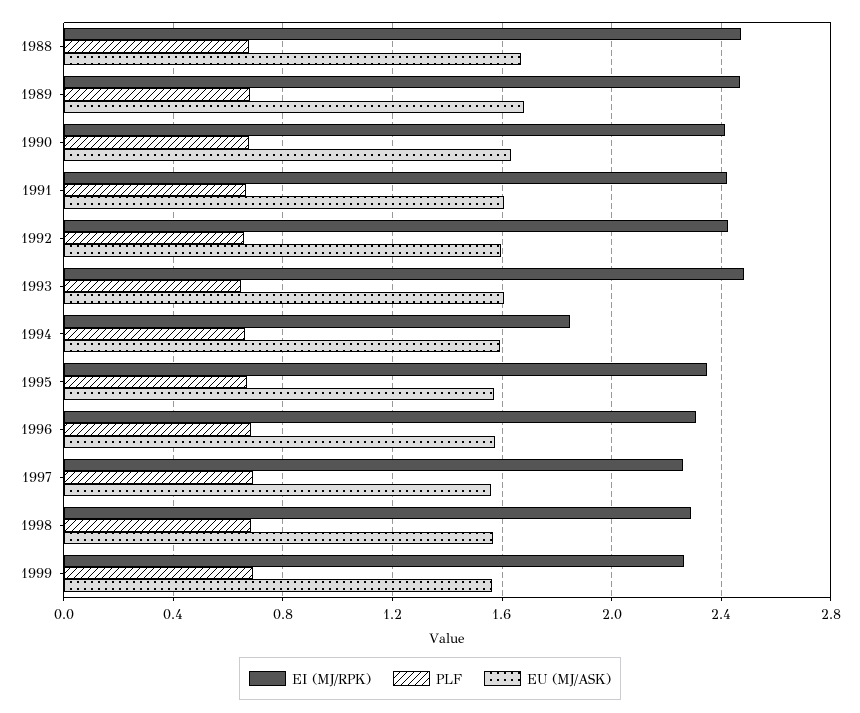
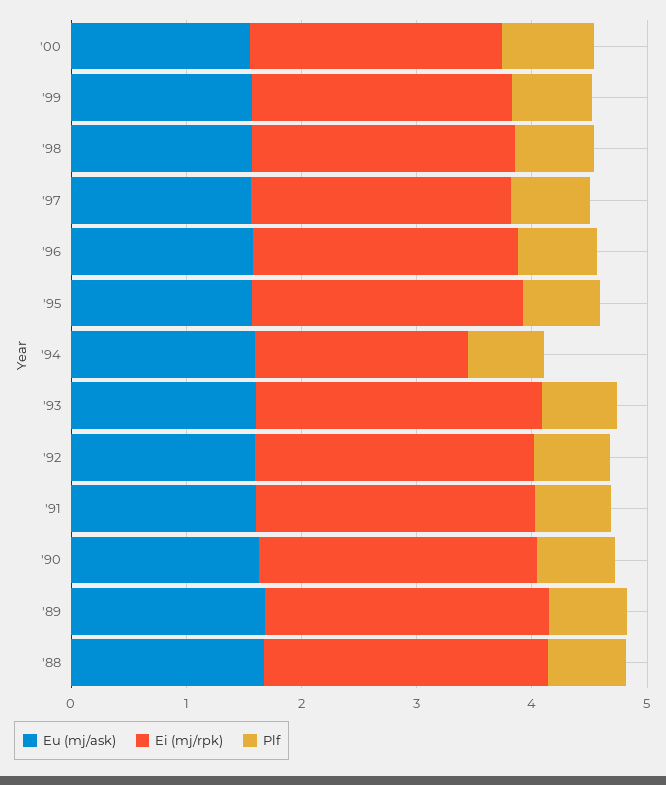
EU (MJ/ASK), '00: none -> 1.6
EI (MJ/RPK), '00: none -> 2.2
PLF, '00: none -> 0.8

